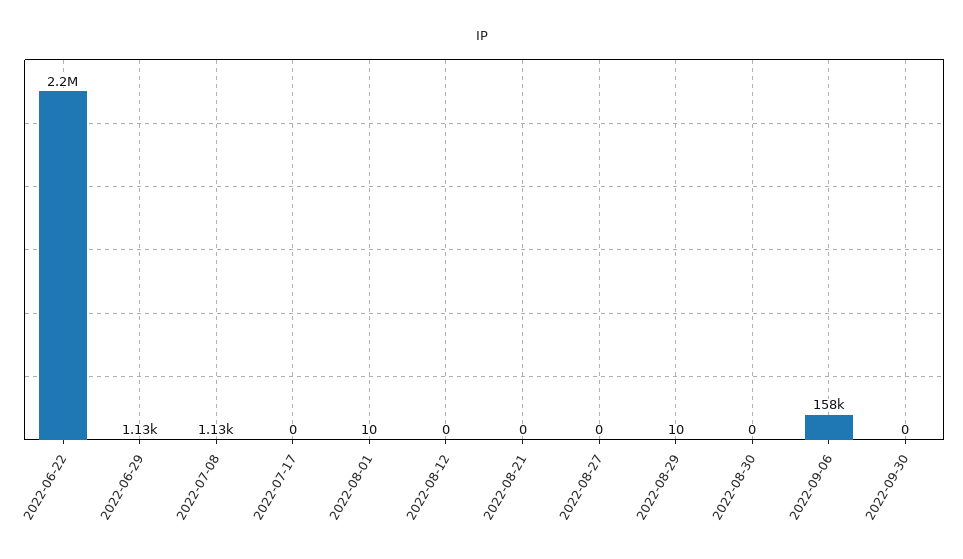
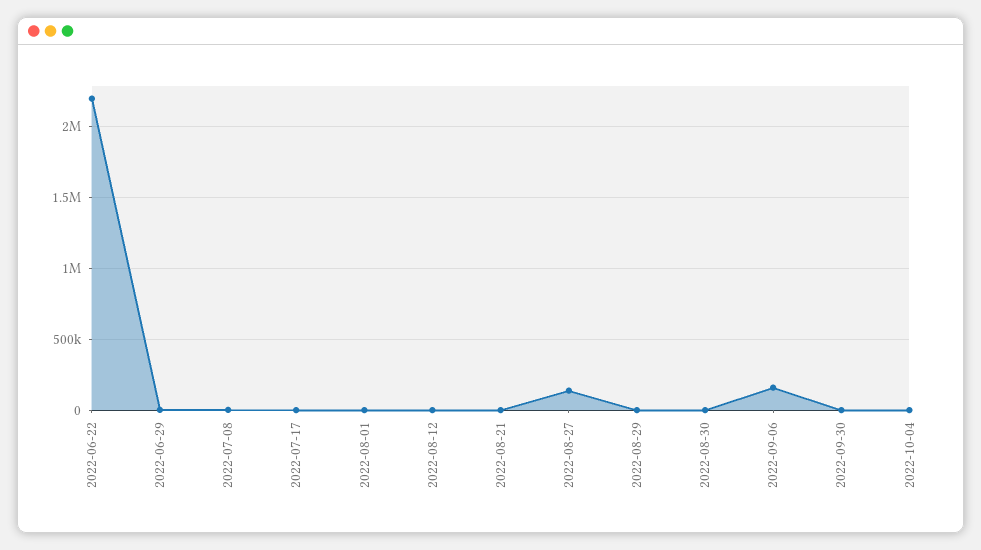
2022-08-27: 0 -> 150000
2022-10-04: none -> 0

